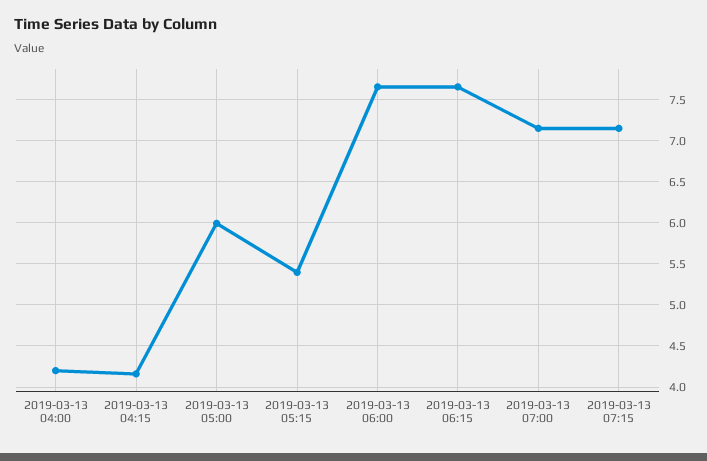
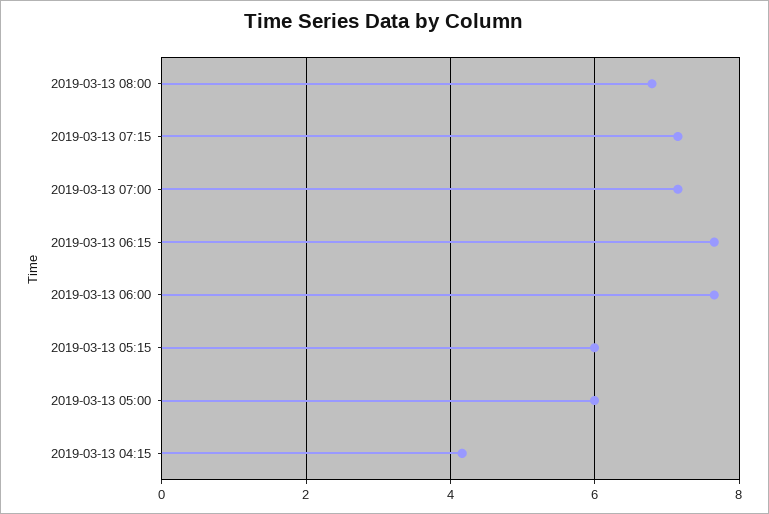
2019-03-13 04:00: 4.2 -> none
2019-03-13 05:15: 5.4 -> 6
2019-03-13 08:00: none -> 6.8

